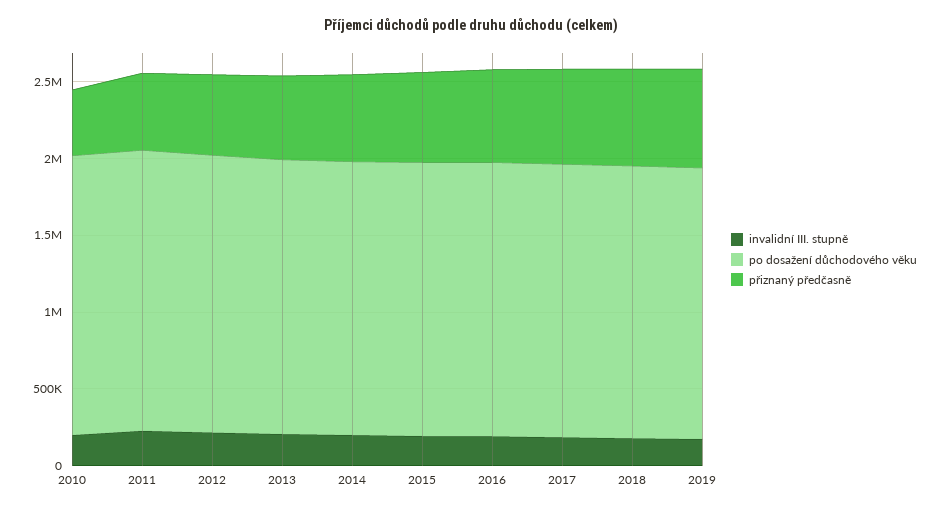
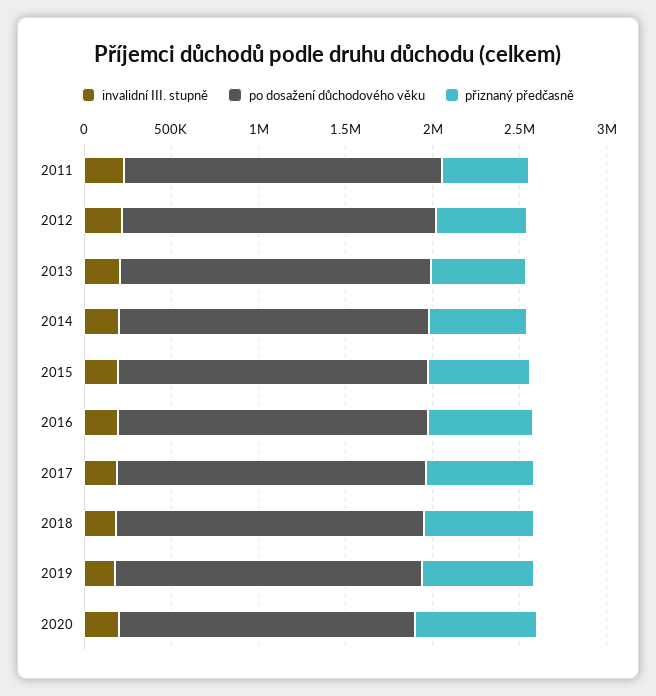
invalidní III. stupně, 2010: 200000 -> none
po dosažení důchodového věku, 2010: 1800000 -> none
přiznaný předčasně, 2010: 400000 -> none
invalidní III. stupně, 2020: none -> 200000
po dosažení důchodového věku, 2020: none -> 1700000
přiznaný předčasně, 2020: none -> 700000

